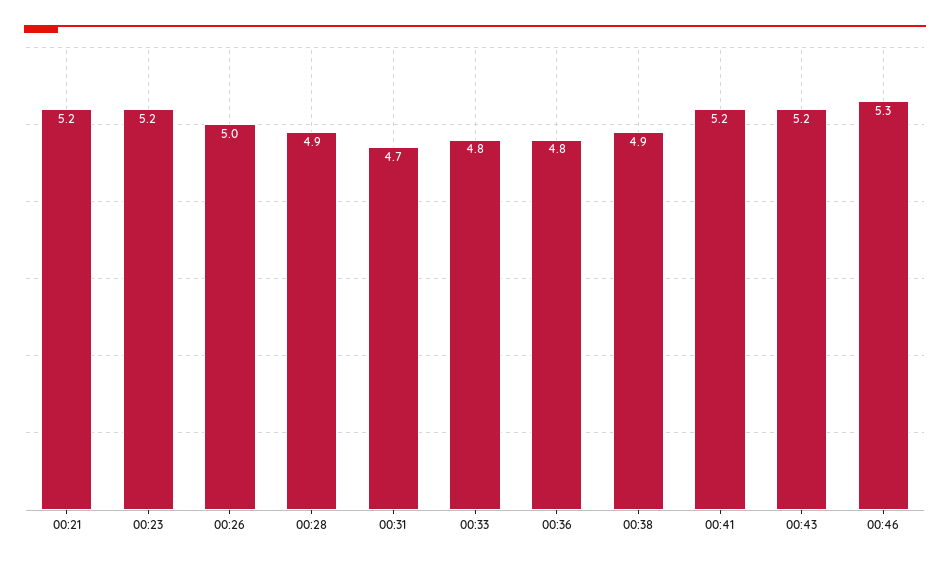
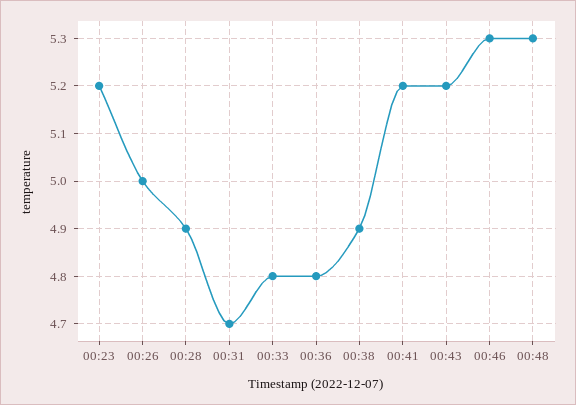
00:21: 5.2 -> none
00:48: none -> 5.3

